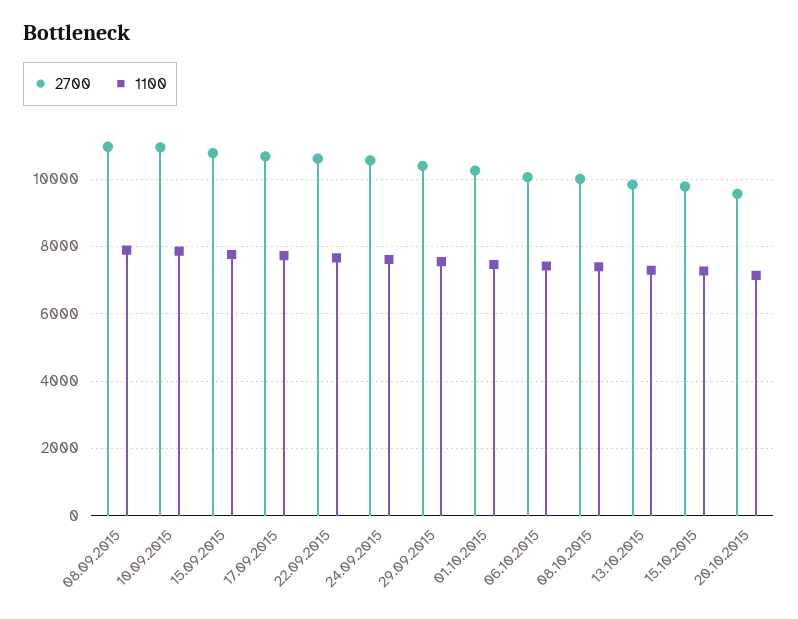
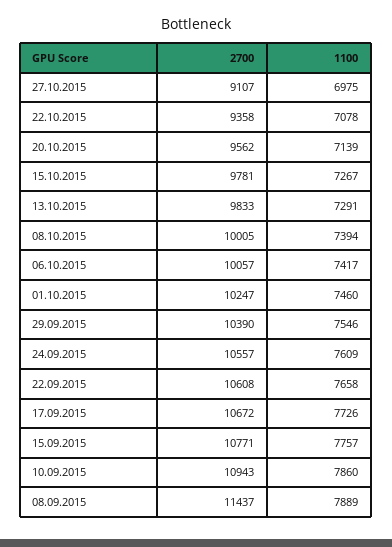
2700, 08.09.2015: 11000 -> 11437
2700, 27.10.2015: none -> 9107
1100, 27.10.2015: none -> 6975
2700, 22.10.2015: none -> 9358
1100, 22.10.2015: none -> 7078

